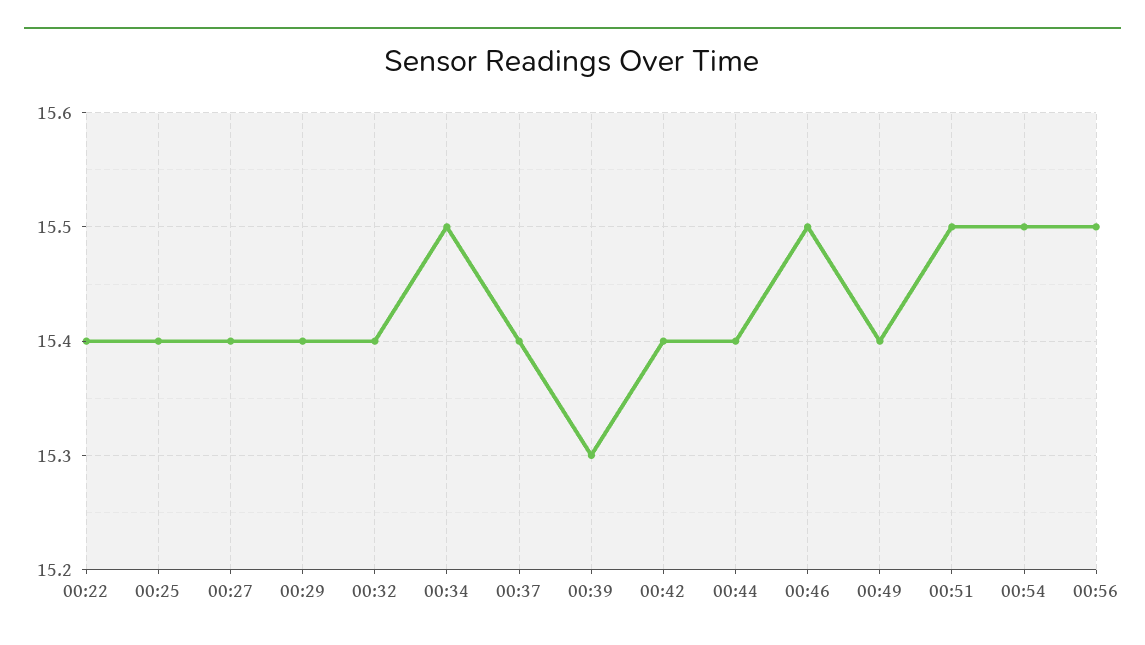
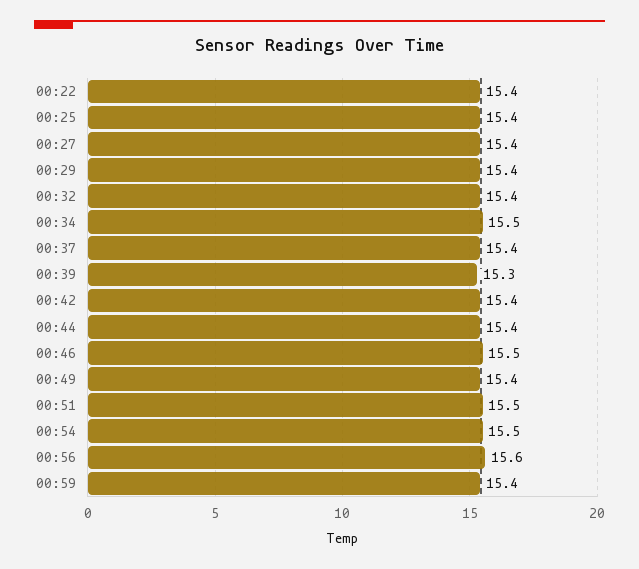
00:56: 15.5 -> 15.6
00:59: none -> 15.4

